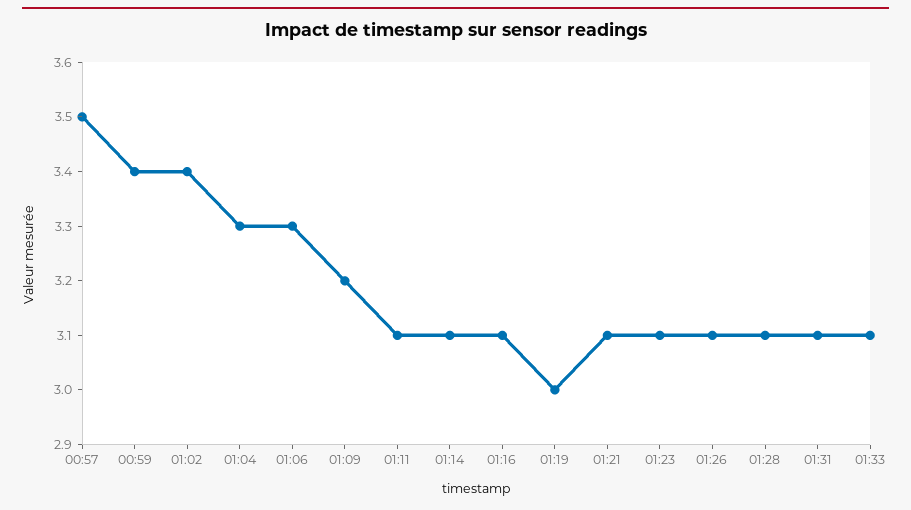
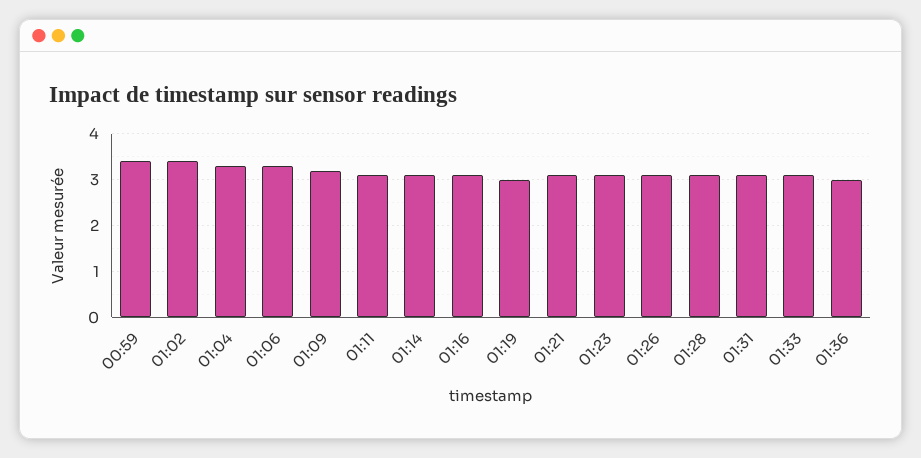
00:57: 3.5 -> none
01:36: none -> 3

